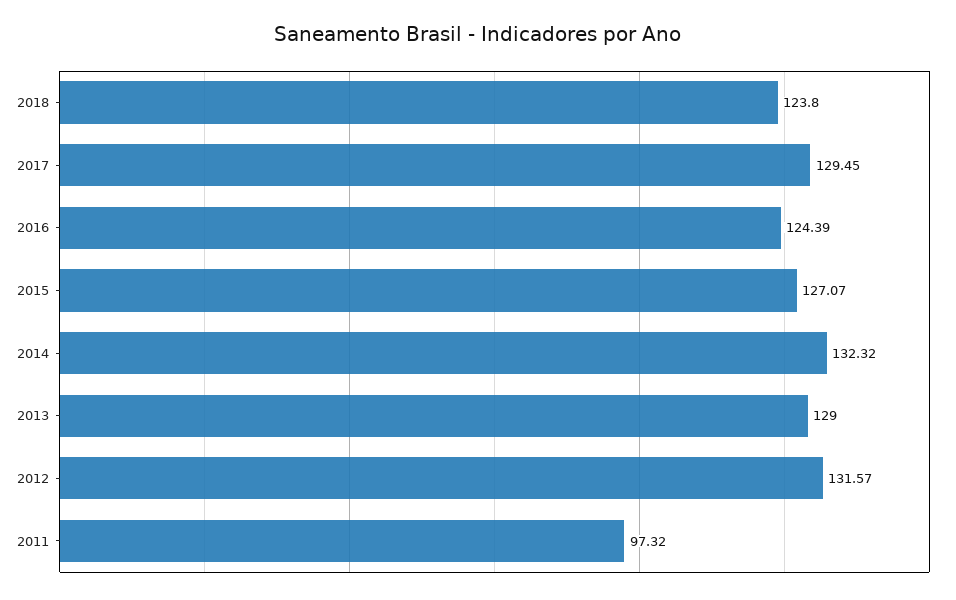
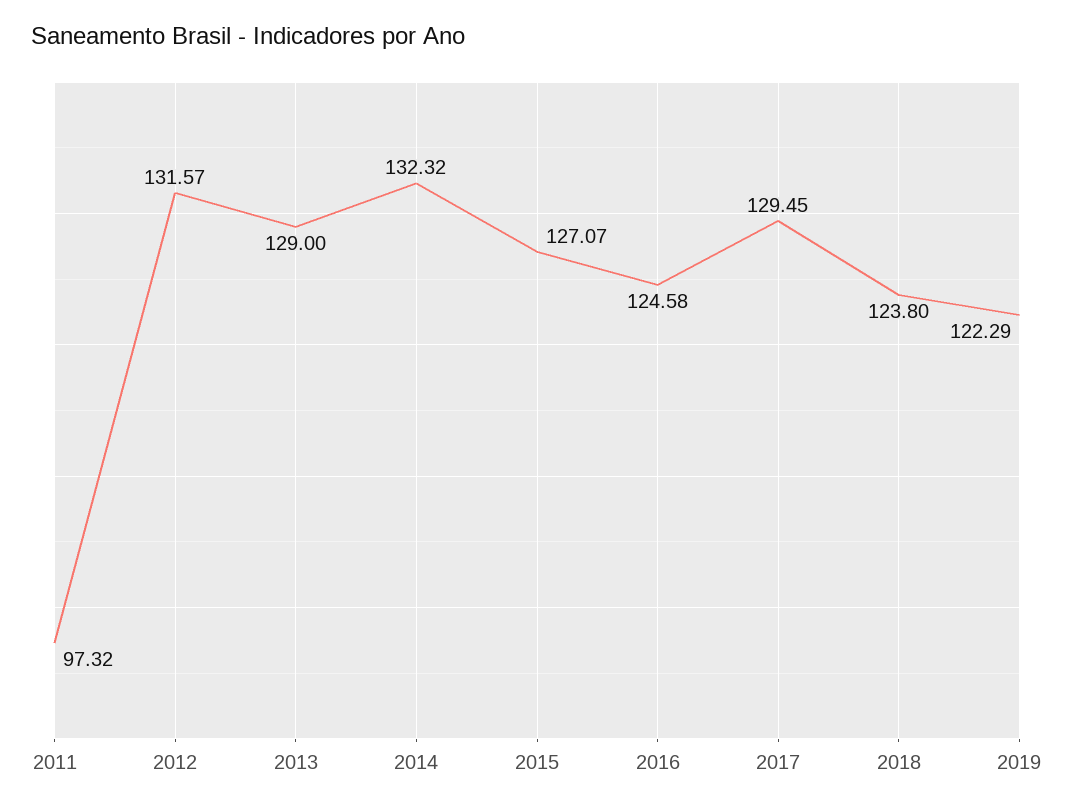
2016: 124.39 -> 124.58
2019: none -> 122.29

